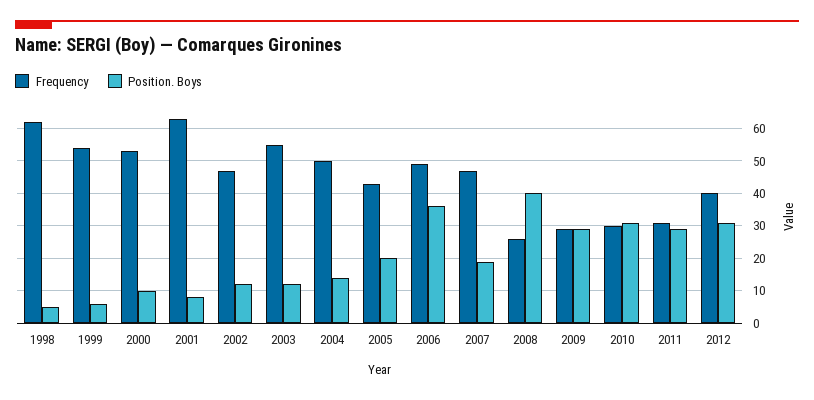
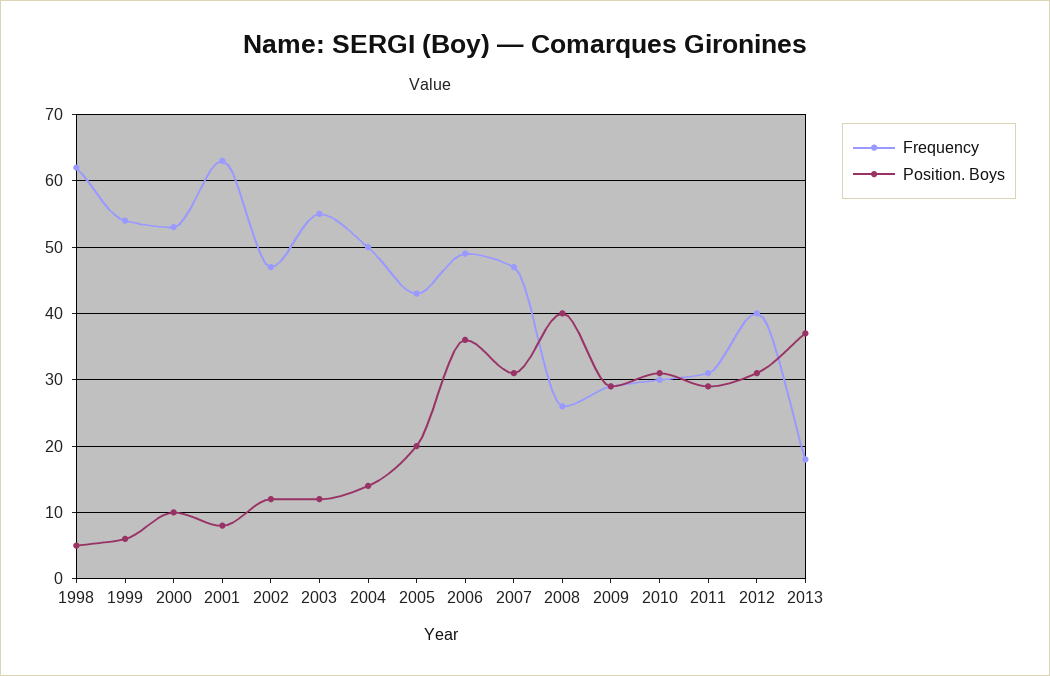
Position. Boys, 2007: 20 -> 31
Frequency, 2013: none -> 18
Position. Boys, 2013: none -> 37

